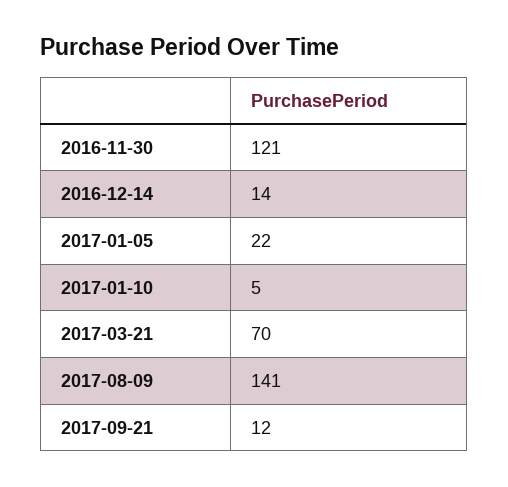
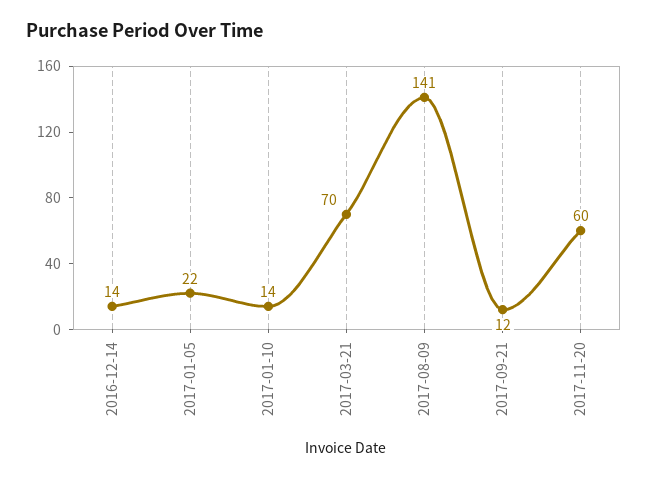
2016-11-30: 121 -> none
2017-01-10: 5 -> 14
2017-11-20: none -> 60

